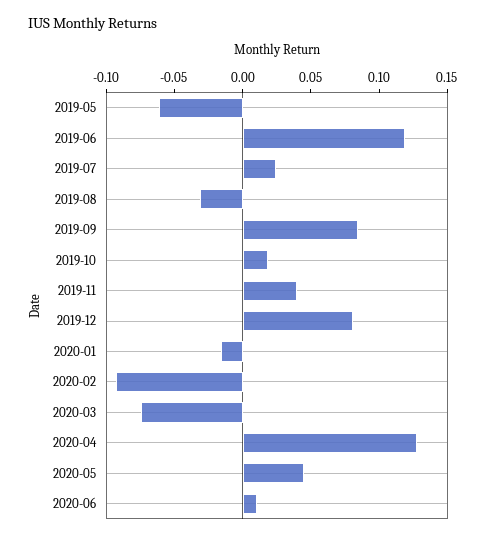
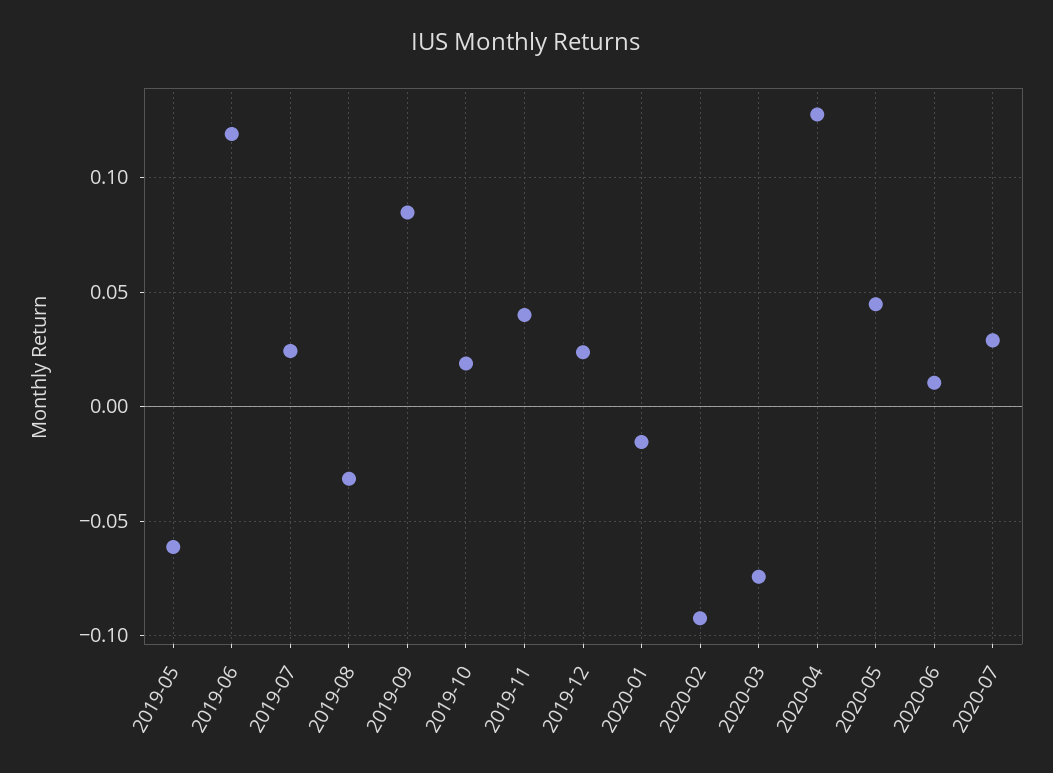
2019-12: 0.08 -> 0.025
2020-07: none -> 0.03

